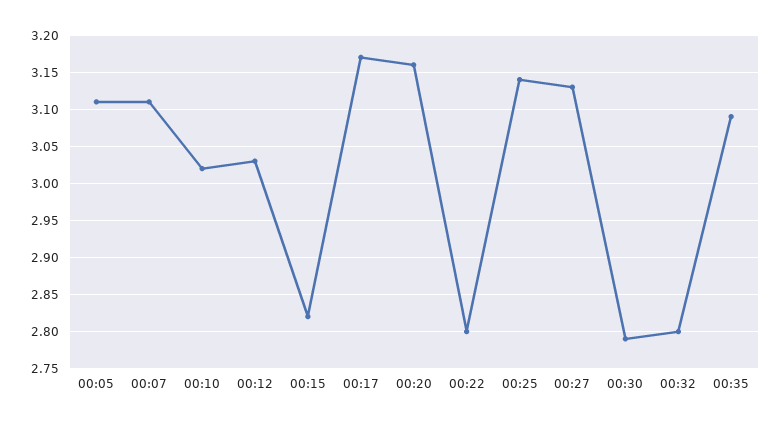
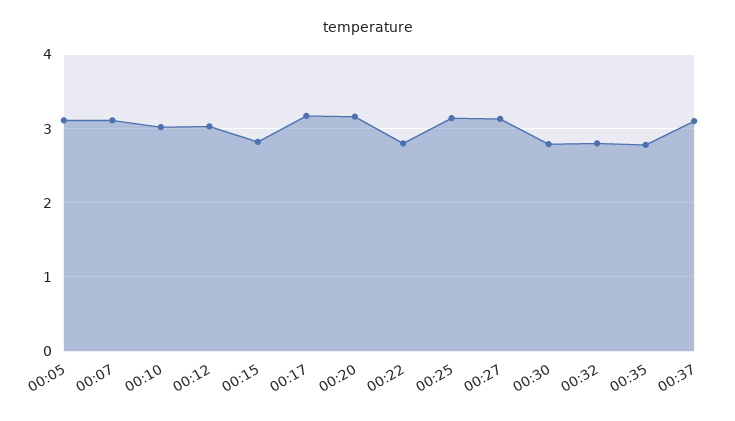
00:35: 3.09 -> 2.8
00:37: none -> 3.1

